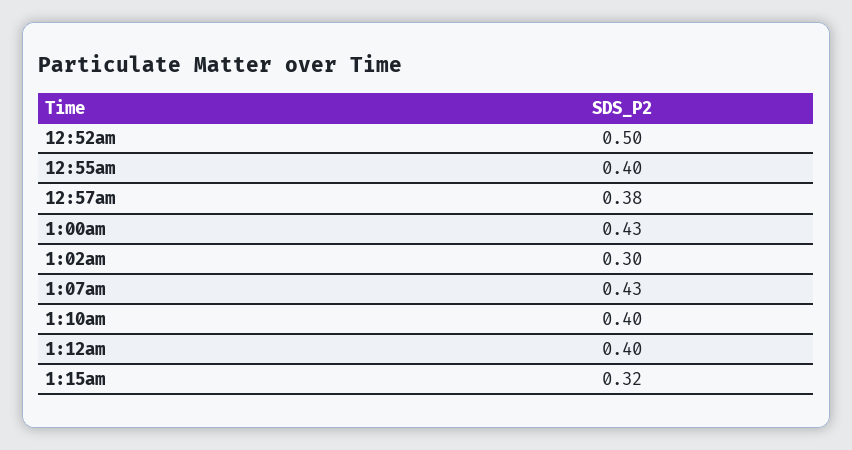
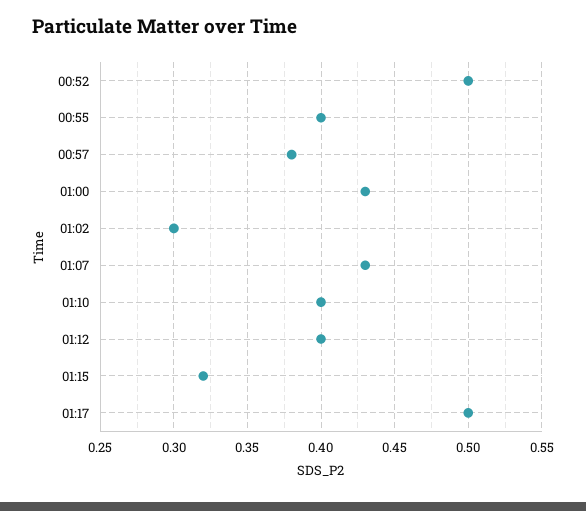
01:17: none -> 0.5

